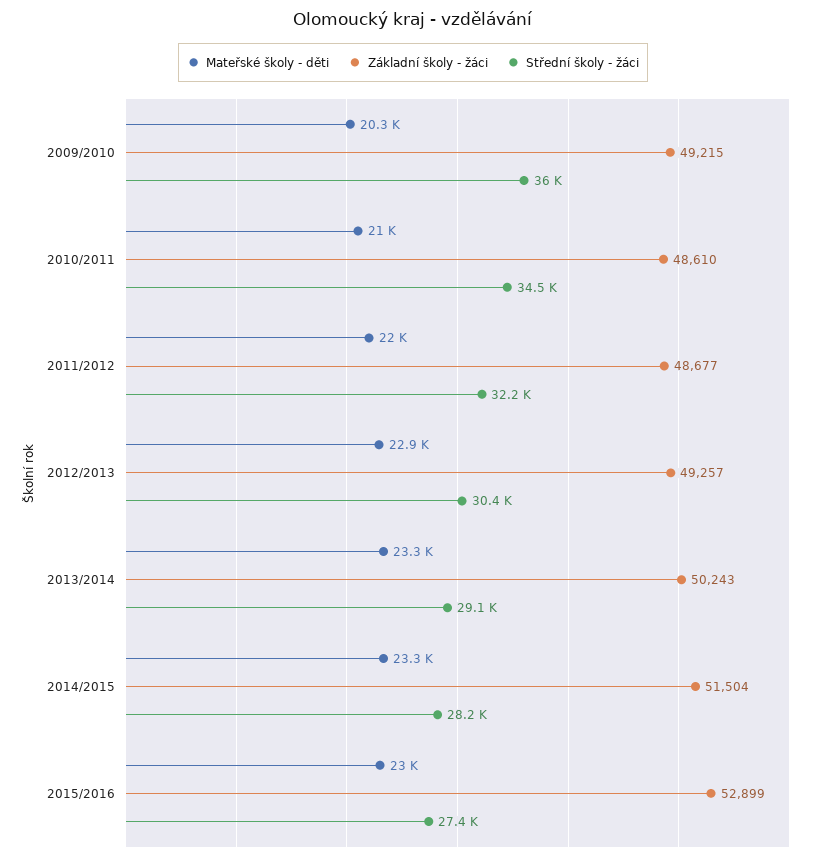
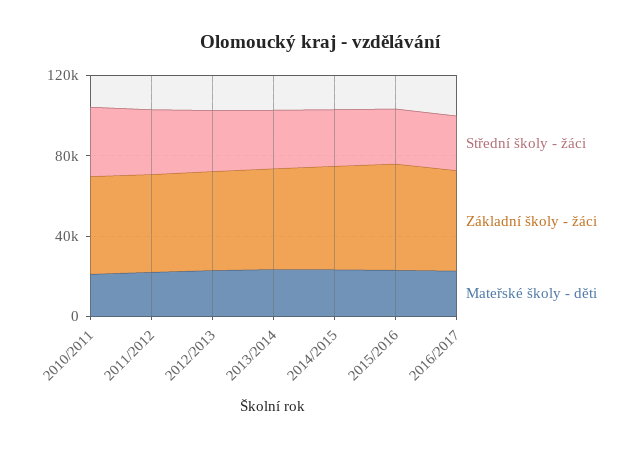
Mateřské školy - děti, 2009/2010: 20300 -> none
Základní školy - žáci, 2009/2010: 49215 -> none
Střední školy - žáci, 2009/2010: 36000 -> none
Střední školy - žáci, 2016/2017: none -> 30000
Základní školy - žáci, 2016/2017: none -> 50000
Mateřské školy - děti, 2016/2017: none -> 20000

